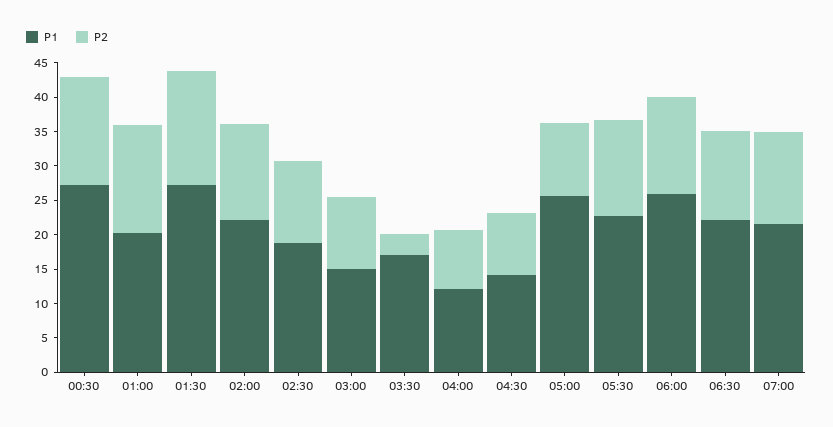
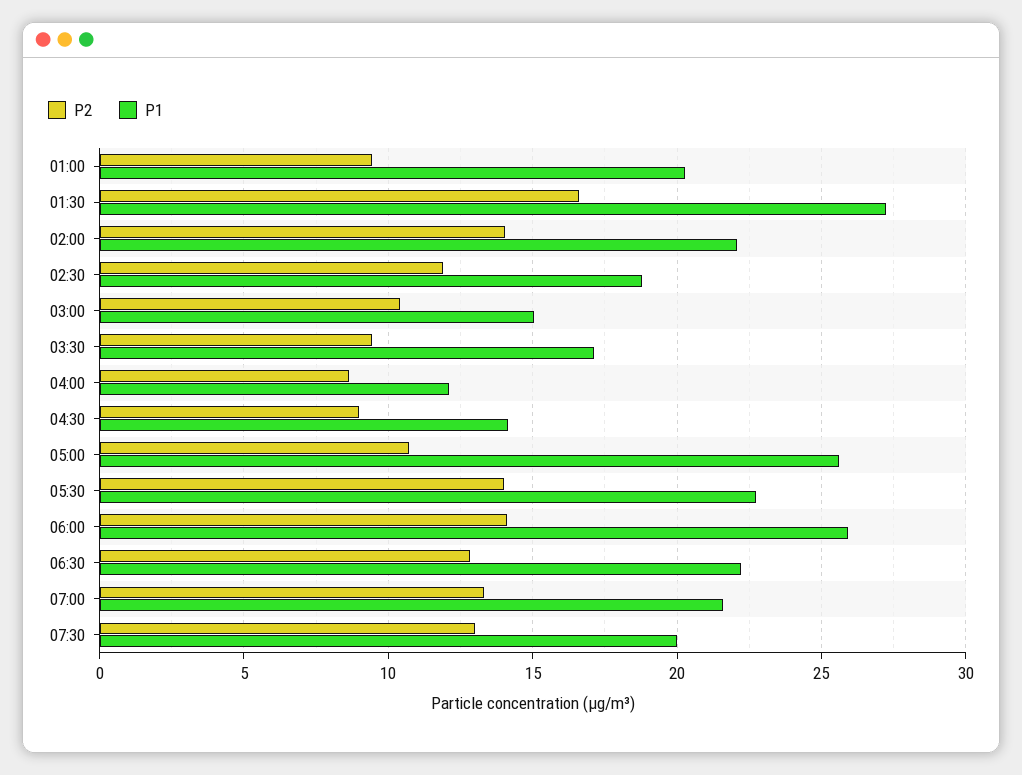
P1, 00:30: 27.5 -> none
P2, 00:30: 15 -> none
P2, 01:00: 15 -> 9.5
P2, 03:30: 2.5 -> 9.5
P2, 07:30: none -> 13
P1, 07:30: none -> 20

